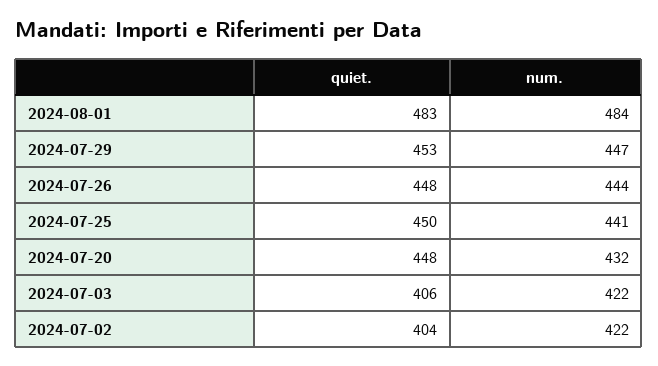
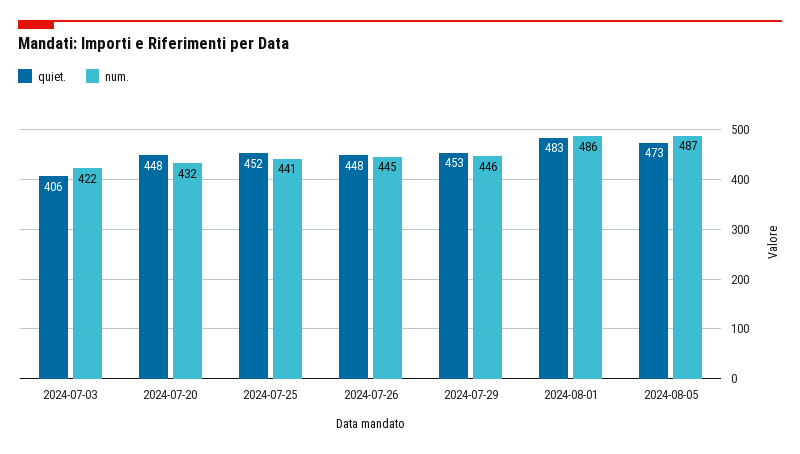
num., 2024-08-01: 484 -> 486
num., 2024-07-29: 447 -> 446
num., 2024-07-26: 444 -> 445
quiet., 2024-07-25: 450 -> 452
quiet., 2024-07-02: 404 -> none
num., 2024-07-02: 422 -> none
quiet., 2024-08-05: none -> 473
num., 2024-08-05: none -> 487

